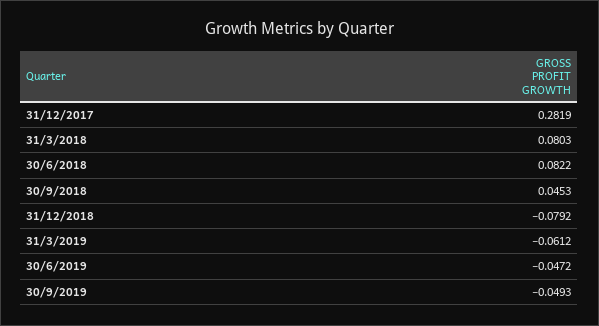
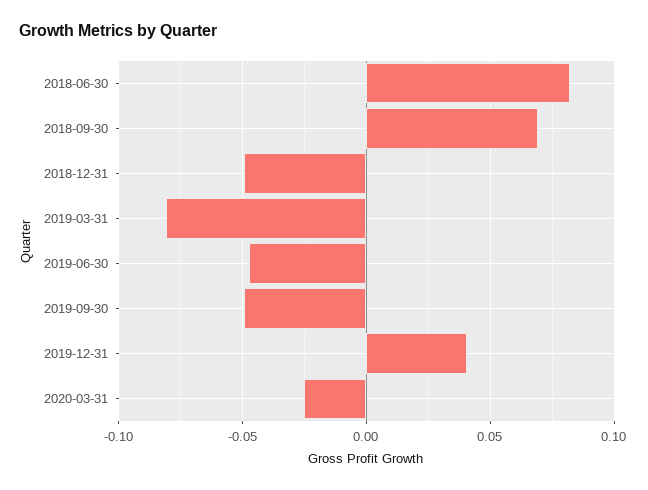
31/12/2017: 0.2819 -> none
31/3/2018: 0.0803 -> none
30/9/2018: 0.0453 -> 0.07
31/12/2018: -0.0792 -> -0.05
31/3/2019: -0.0612 -> -0.08
2019-12-31: none -> 0.04
2020-03-31: none -> -0.025

